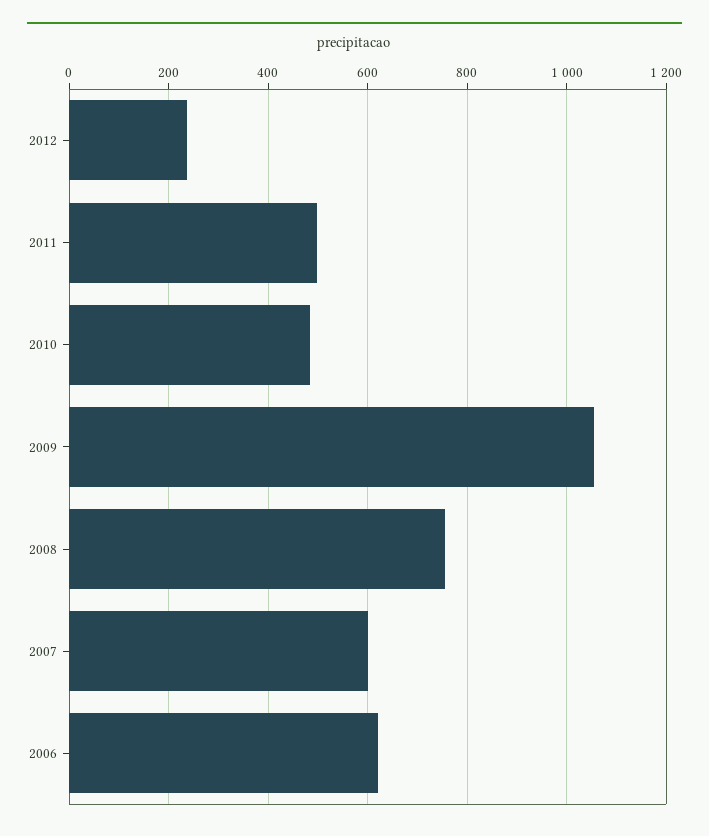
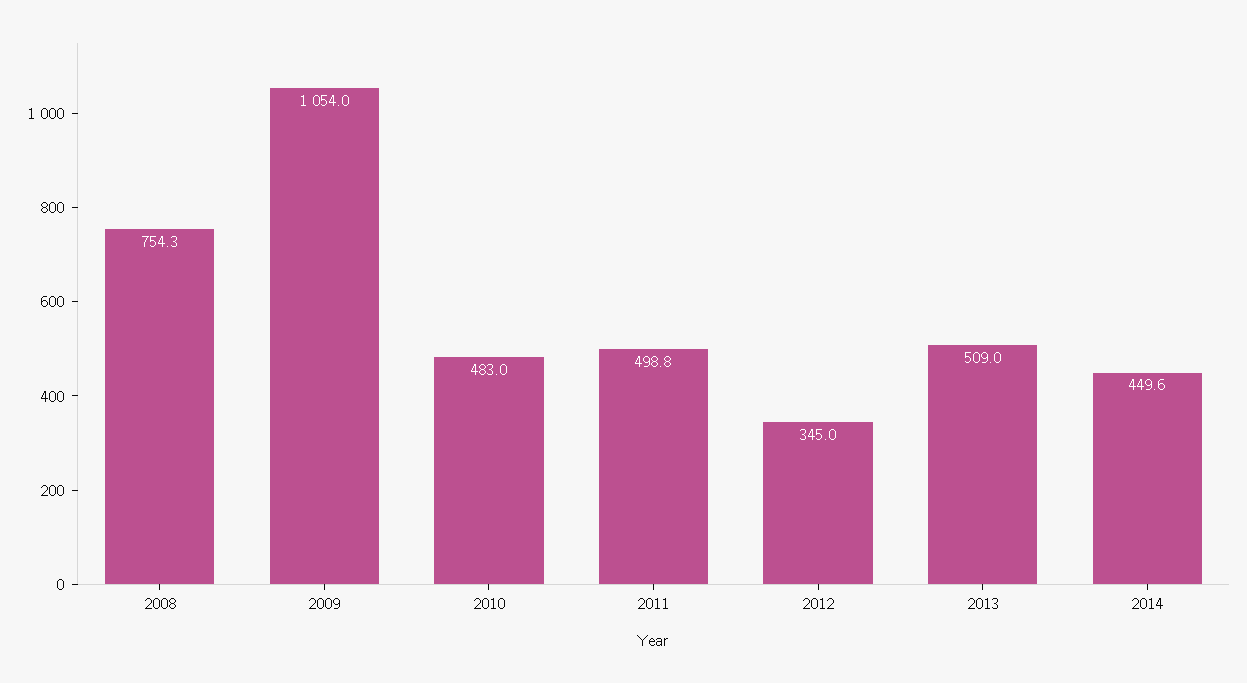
2012: 240 -> 345
2007: 600 -> none
2006: 620 -> none
2013: none -> 509
2014: none -> 449.6

